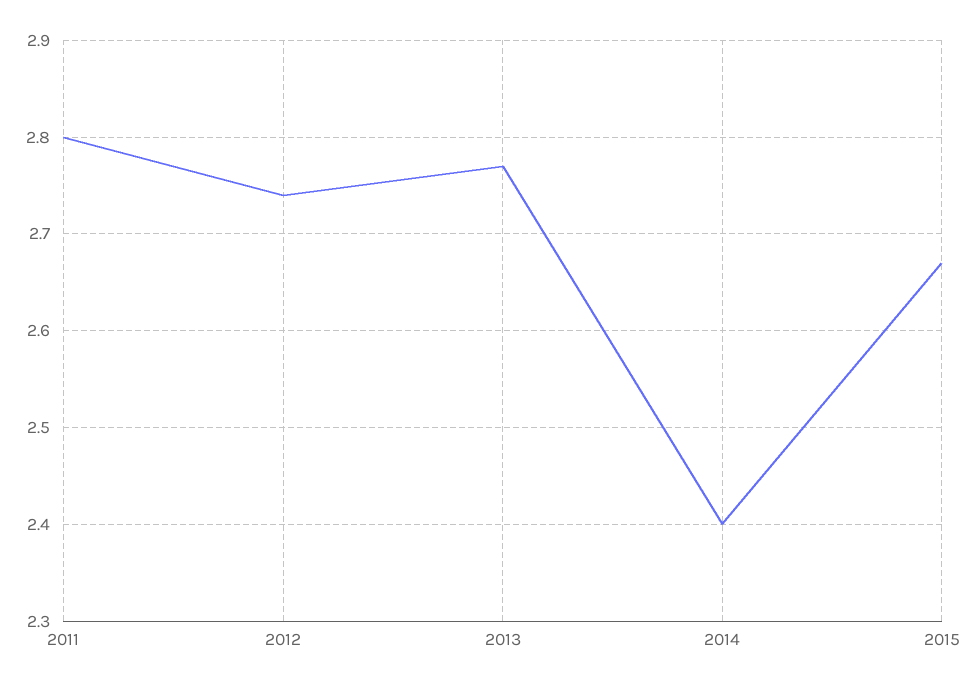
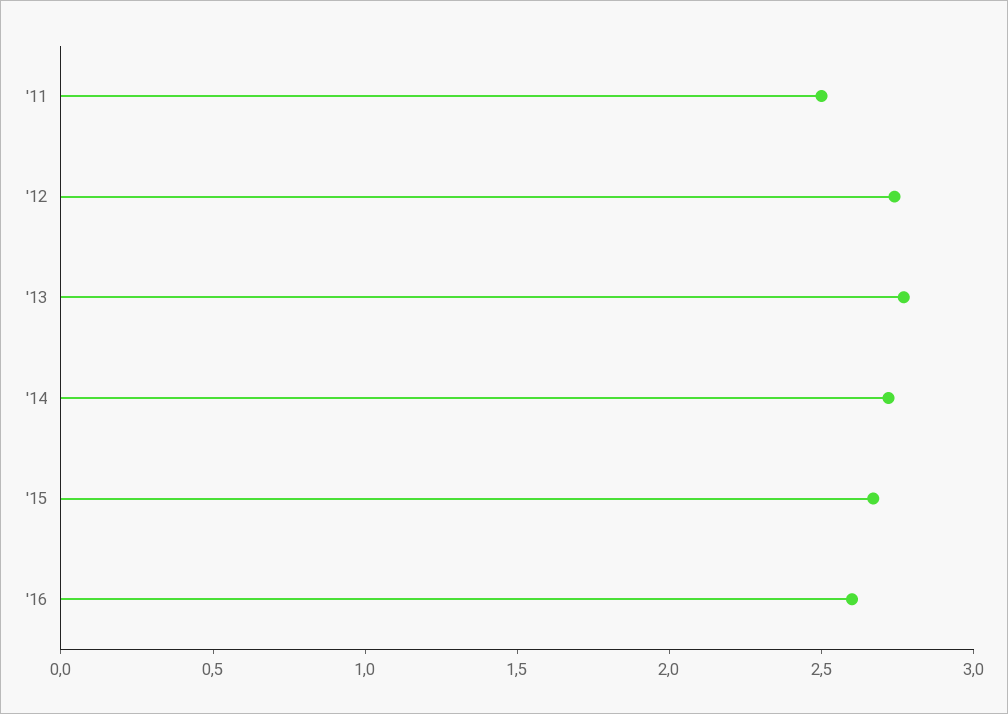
2011: 2.8 -> 2.5
2014: 2.4 -> 2.7
'16: none -> 2.6

